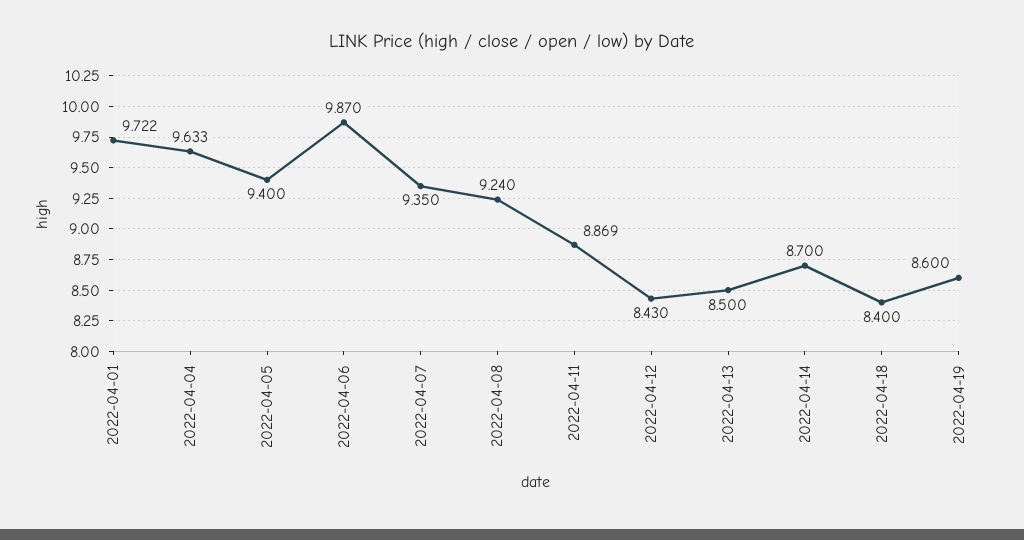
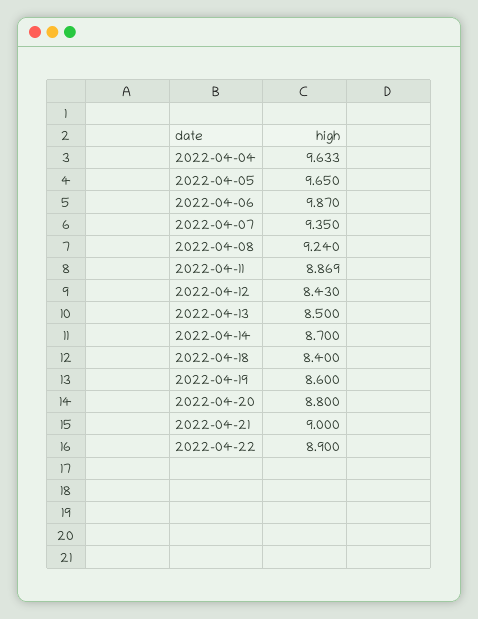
2022-04-01: 9.722 -> none
2022-04-05: 9.4 -> 9.65
2022-04-20: none -> 8.8
2022-04-21: none -> 9
2022-04-22: none -> 8.9

